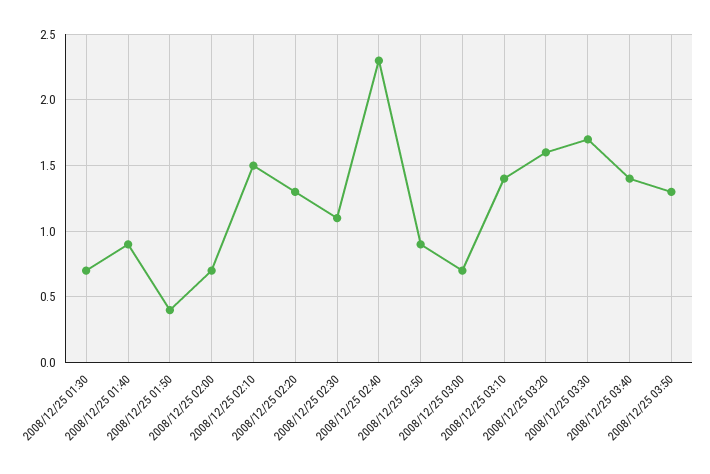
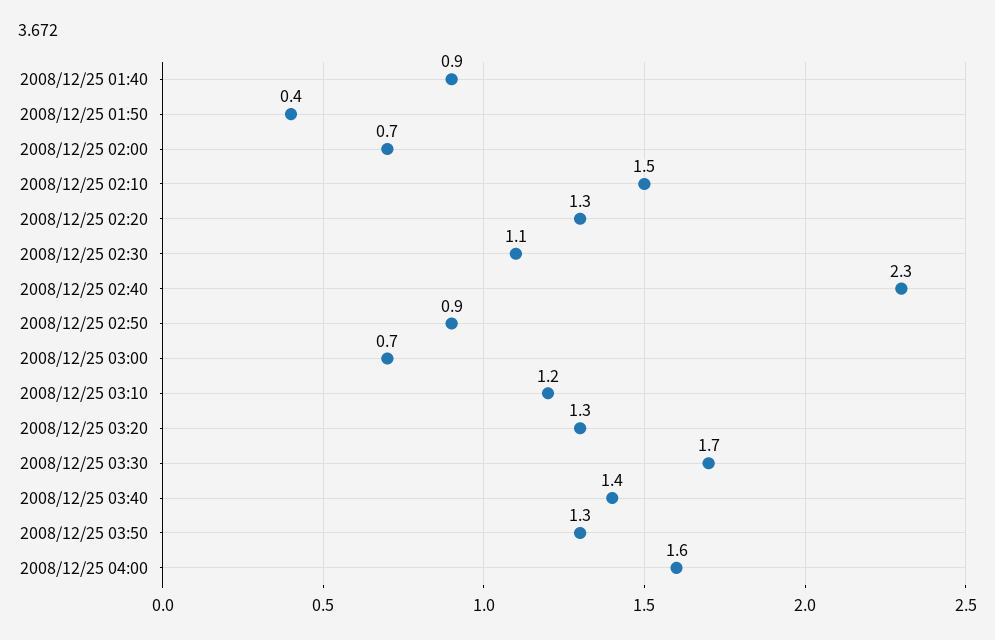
2008/12/25 01:30: 0.7 -> none
2008/12/25 03:10: 1.4 -> 1.2
2008/12/25 03:20: 1.6 -> 1.3
2008/12/25 04:00: none -> 1.6

